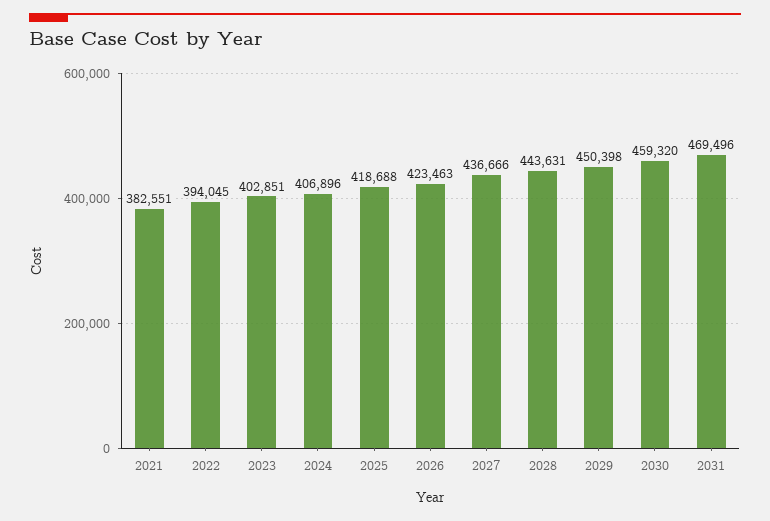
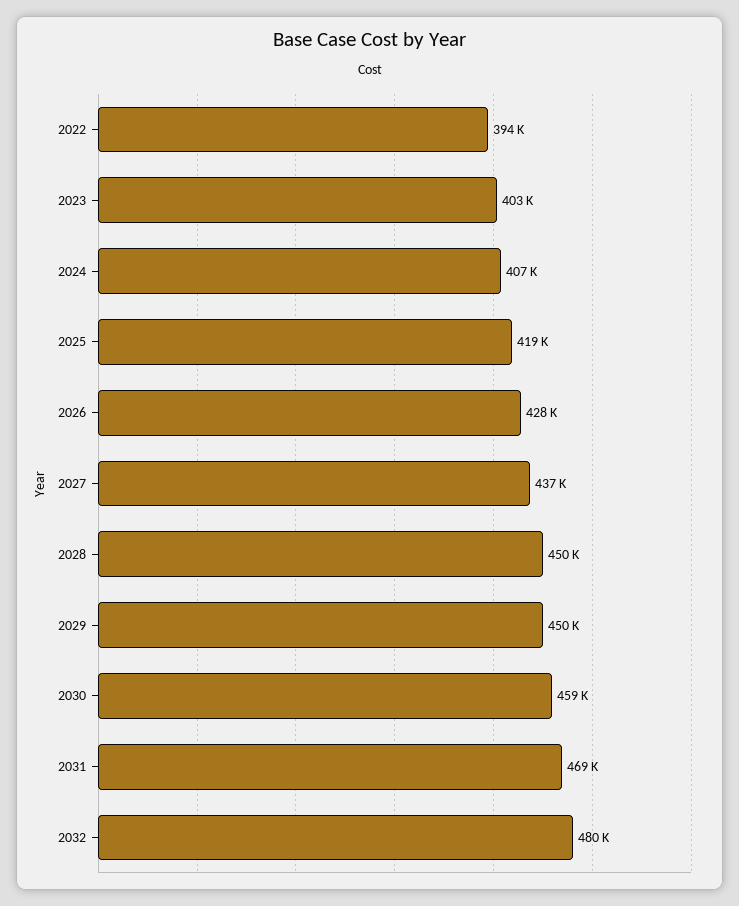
2021: 382551 -> none
2026: 423463 -> 428000
2028: 443631 -> 450000
2032: none -> 480000

